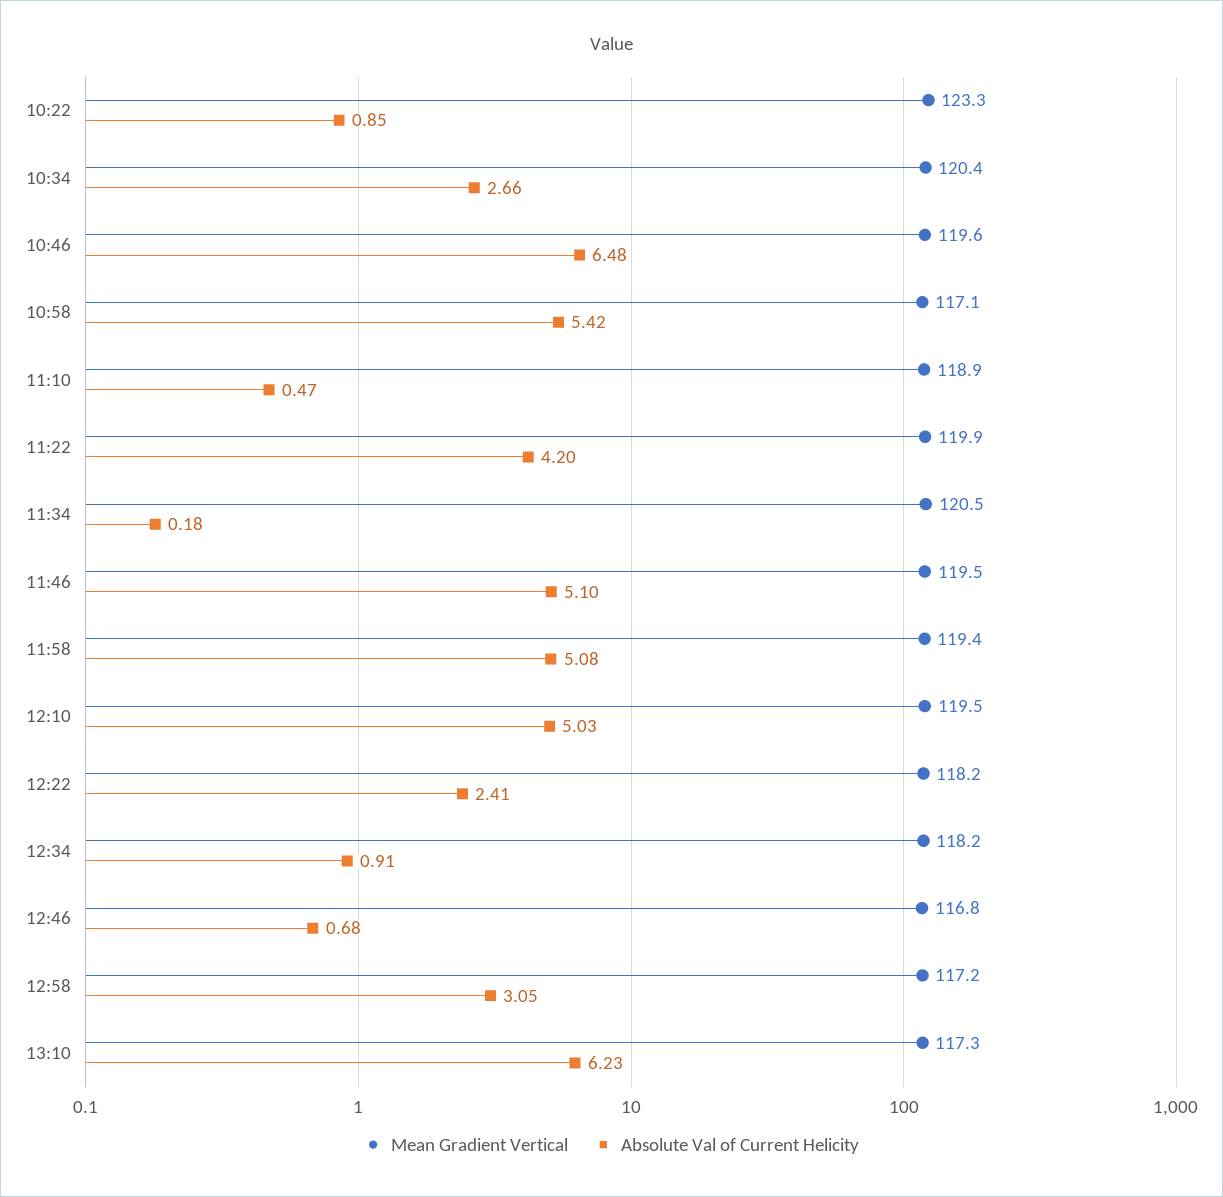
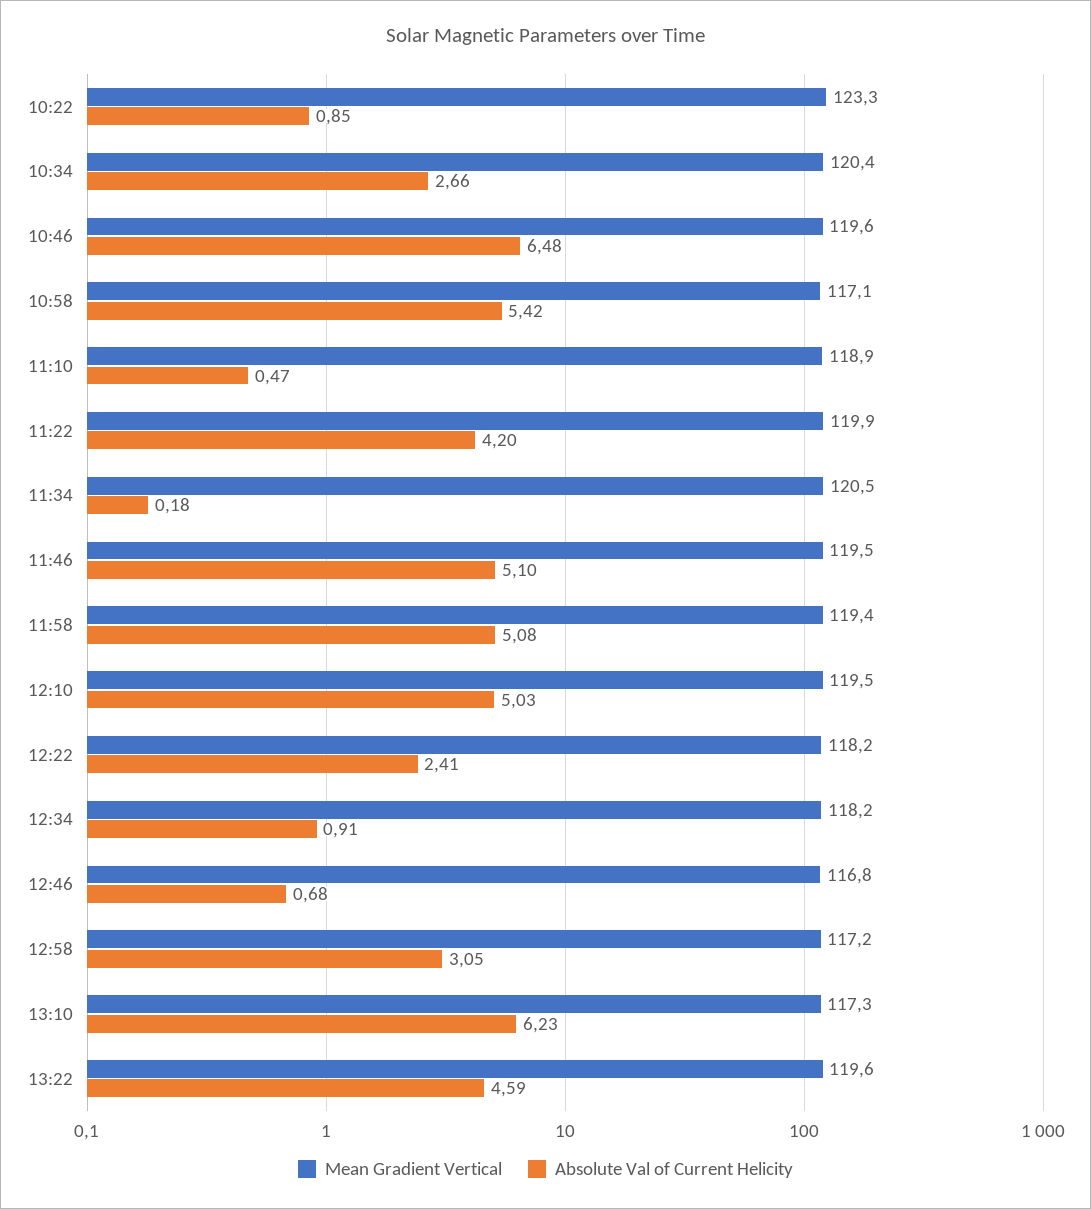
Mean Gradient Vertical, 13:22: none -> 119.6
Absolute Val of Current Helicity, 13:22: none -> 4.59

